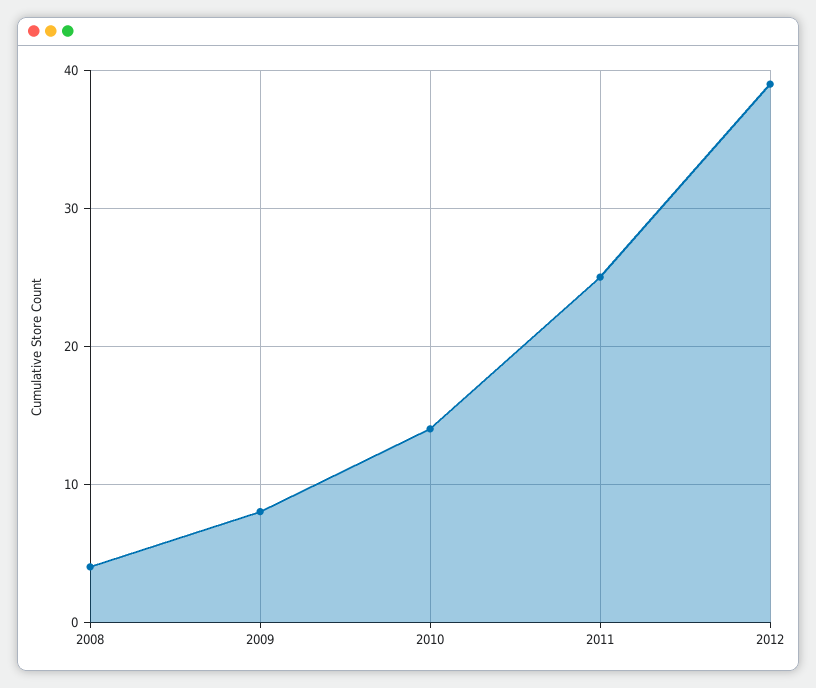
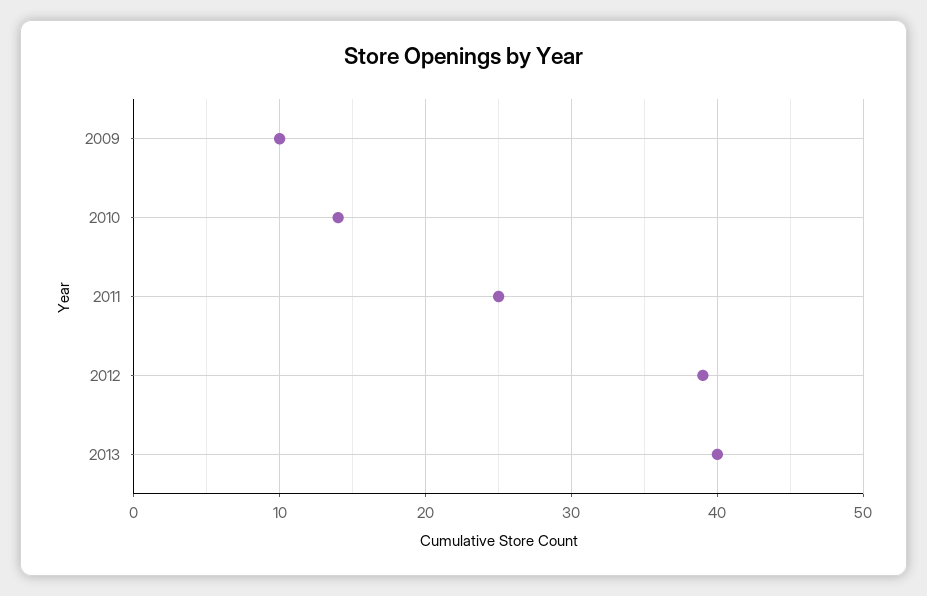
2008: 4 -> none
2009: 8 -> 10
2013: none -> 40

